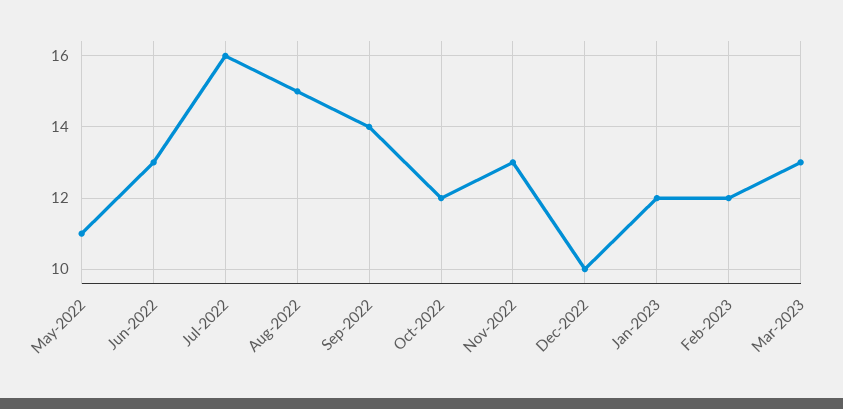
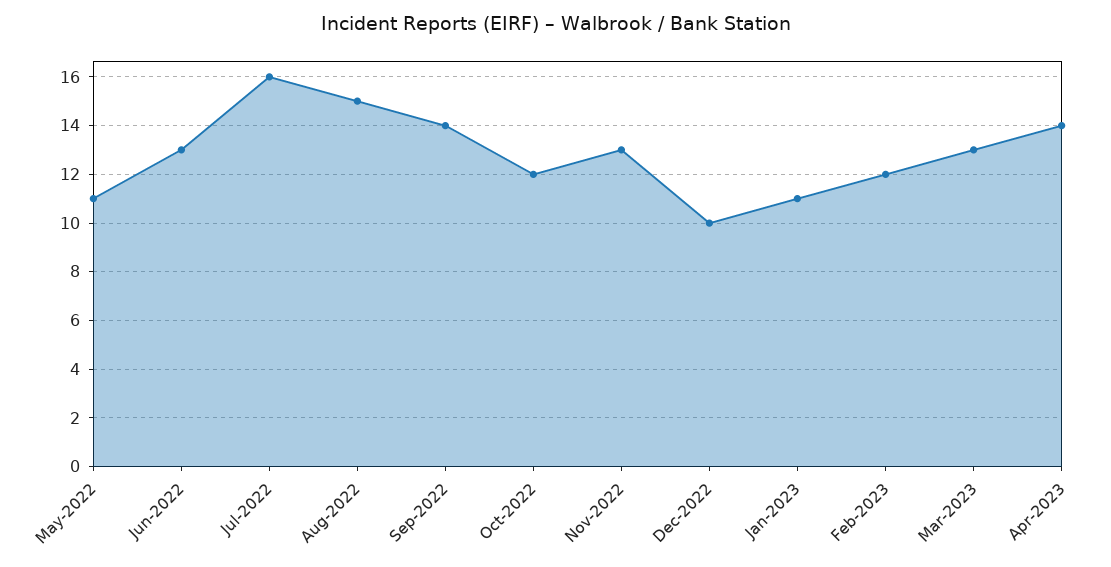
Jan-2023: 12 -> 11
Apr-2023: none -> 14

